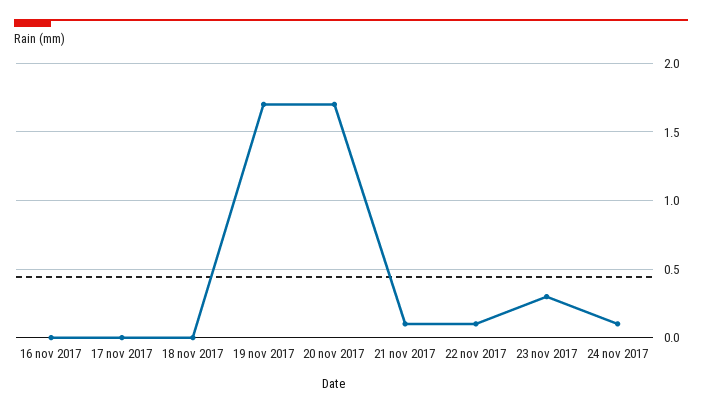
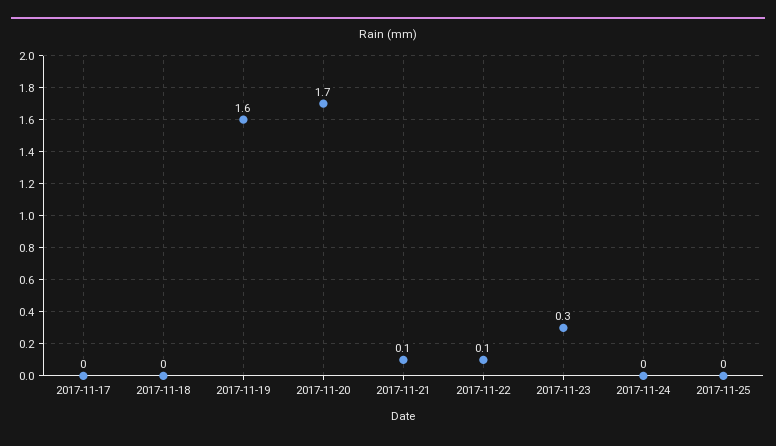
16 nov 2017: 0 -> none
19 nov 2017: 1.7 -> 1.6
24 nov 2017: 0.1 -> 0
2017-11-25: none -> 0

